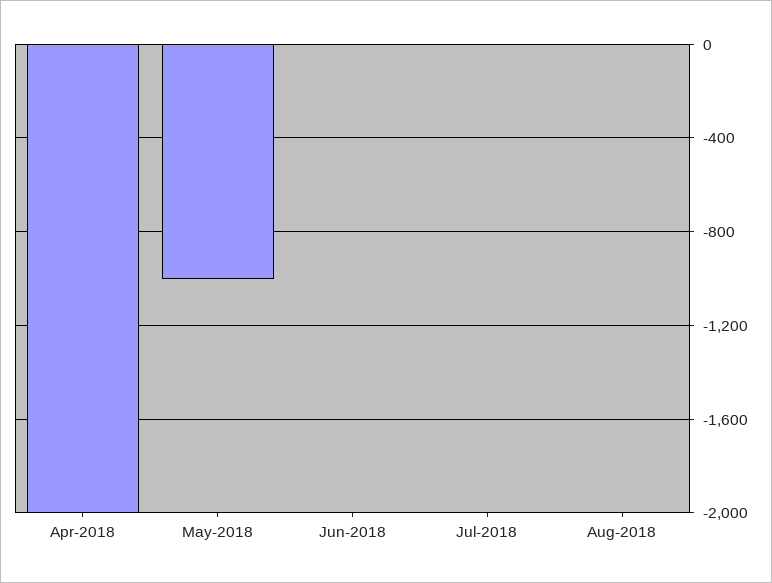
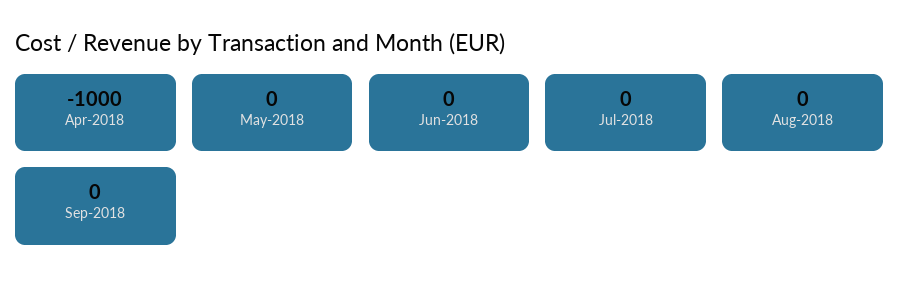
Apr-2018: -2000 -> -1000
May-2018: -1000 -> 0
Sep-2018: none -> 0

